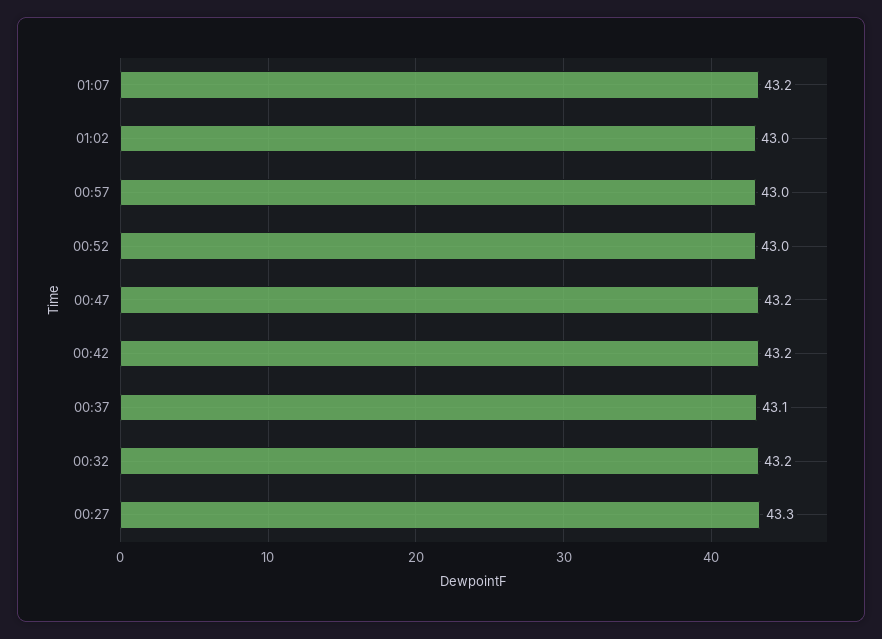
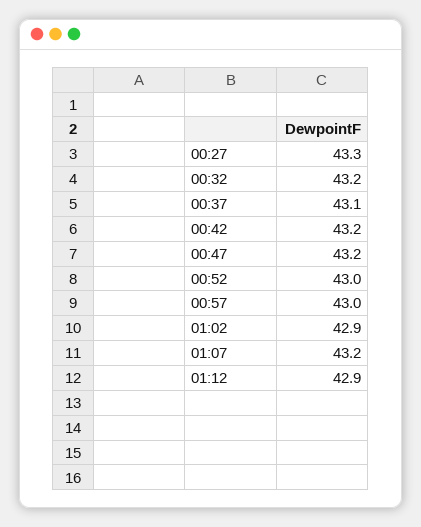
01:02: 43 -> 42.9
01:12: none -> 42.9

